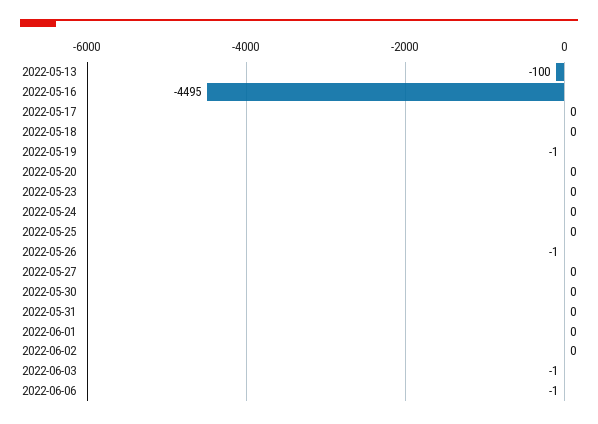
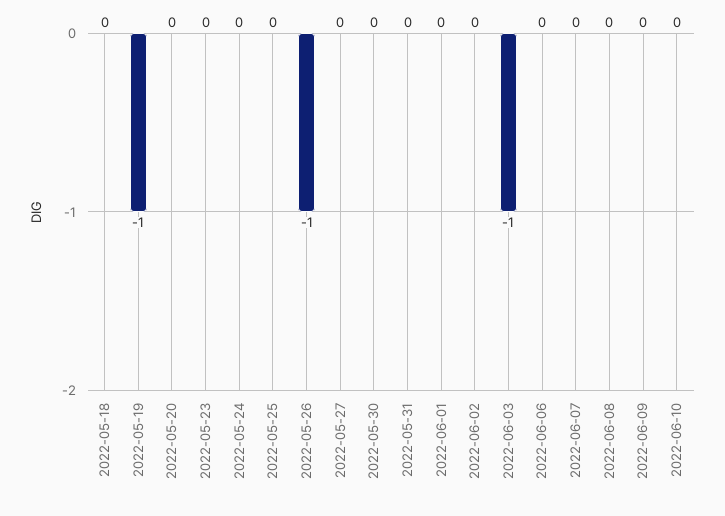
2022-05-13: -100 -> none
2022-05-16: -4495 -> none
2022-05-17: 0 -> none
2022-06-06: -1 -> 0
2022-06-07: none -> 0
2022-06-08: none -> 0
2022-06-09: none -> 0
2022-06-10: none -> 0

